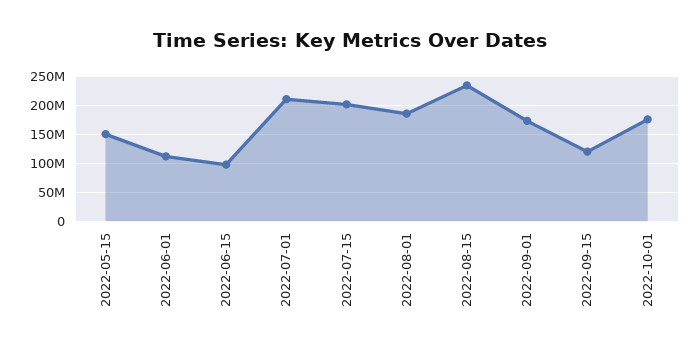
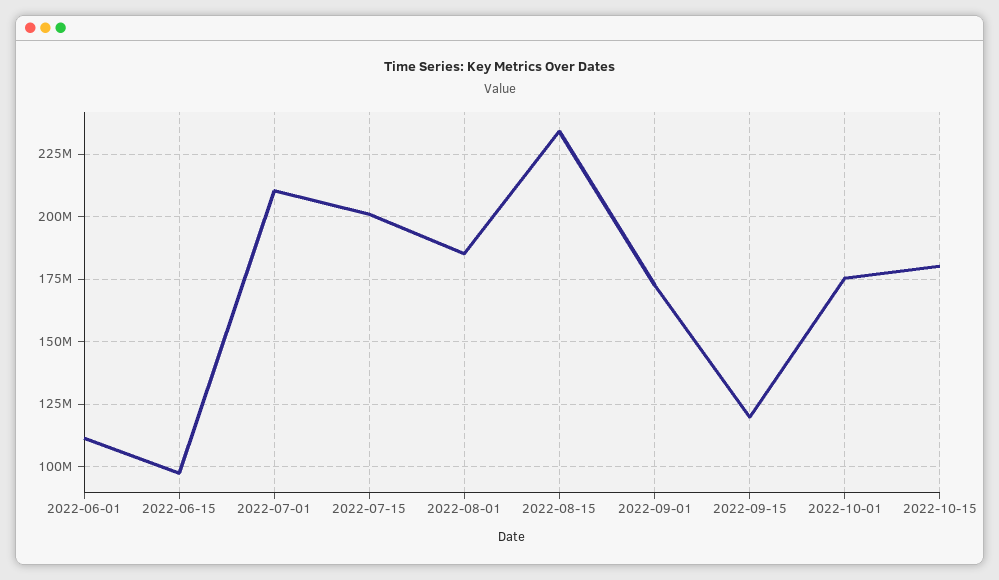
2022-05-15: 150000000 -> none
2022-10-15: none -> 180000000

